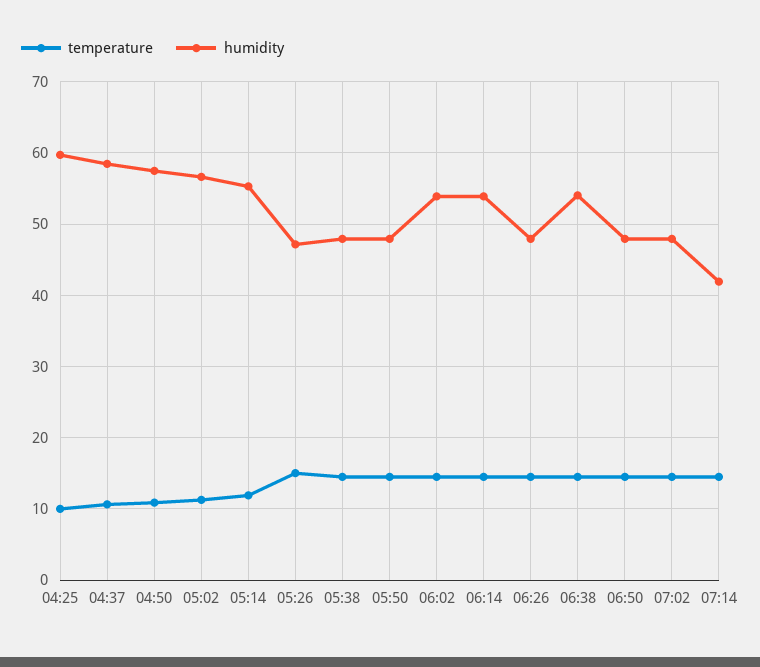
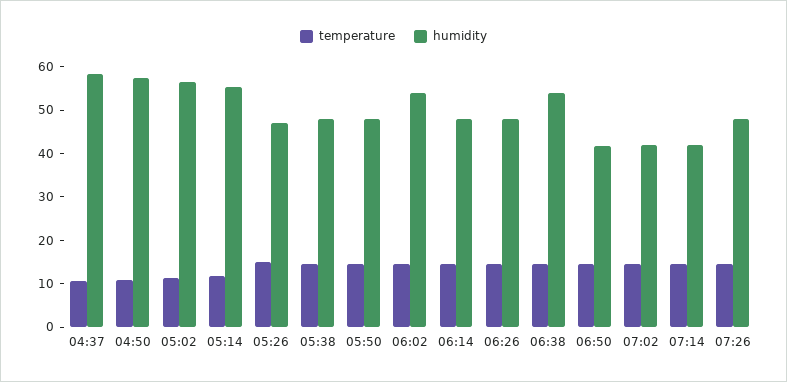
temperature, 04:25: 10 -> none
humidity, 04:25: 60 -> none
humidity, 06:14: 54 -> 48
humidity, 06:50: 48 -> 42
humidity, 07:02: 48 -> 42
temperature, 07:26: none -> 14
humidity, 07:26: none -> 48

